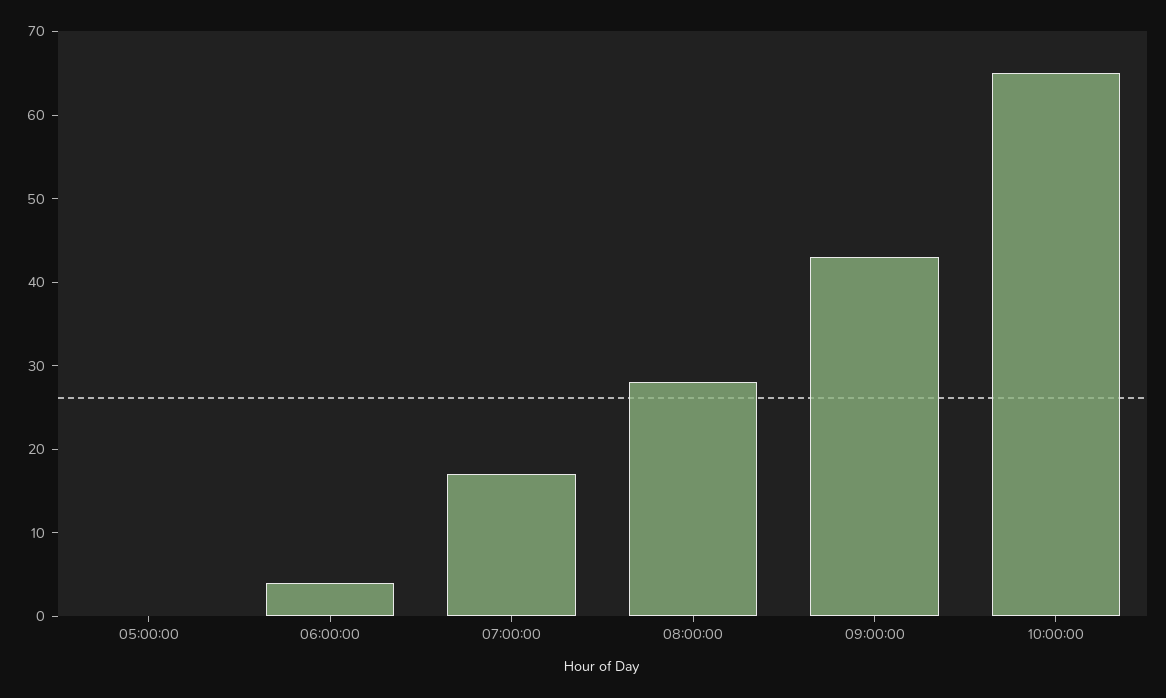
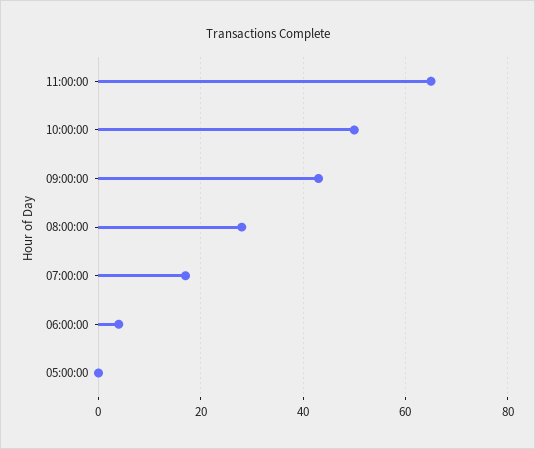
10:00:00: 65 -> 50
11:00:00: none -> 65

